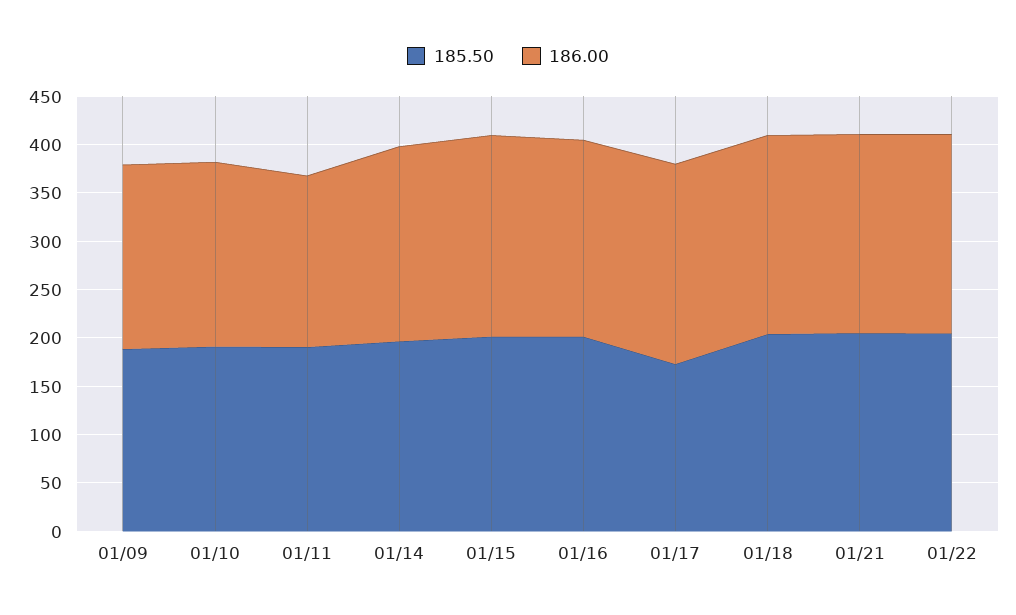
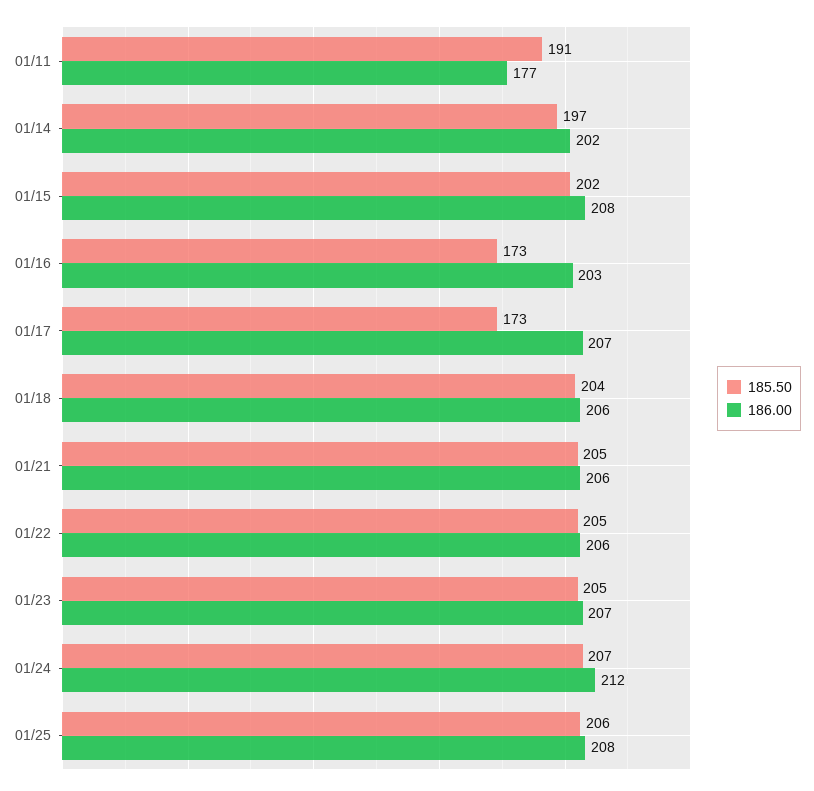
185.50, 01/09: 190 -> none
186.00, 01/09: 190 -> none
185.50, 01/10: 190 -> none
186.00, 01/10: 190 -> none
185.50, 01/16: 200 -> 173
185.50, 01/23: none -> 205
186.00, 01/23: none -> 207
185.50, 01/24: none -> 207
186.00, 01/24: none -> 212
185.50, 01/25: none -> 206
186.00, 01/25: none -> 208

